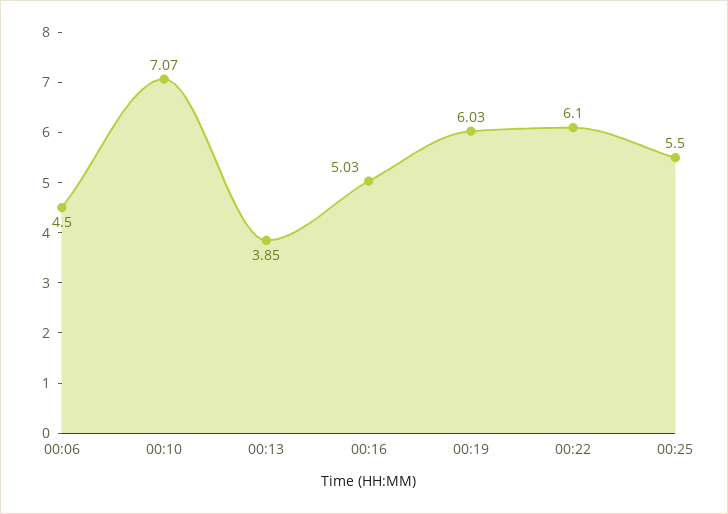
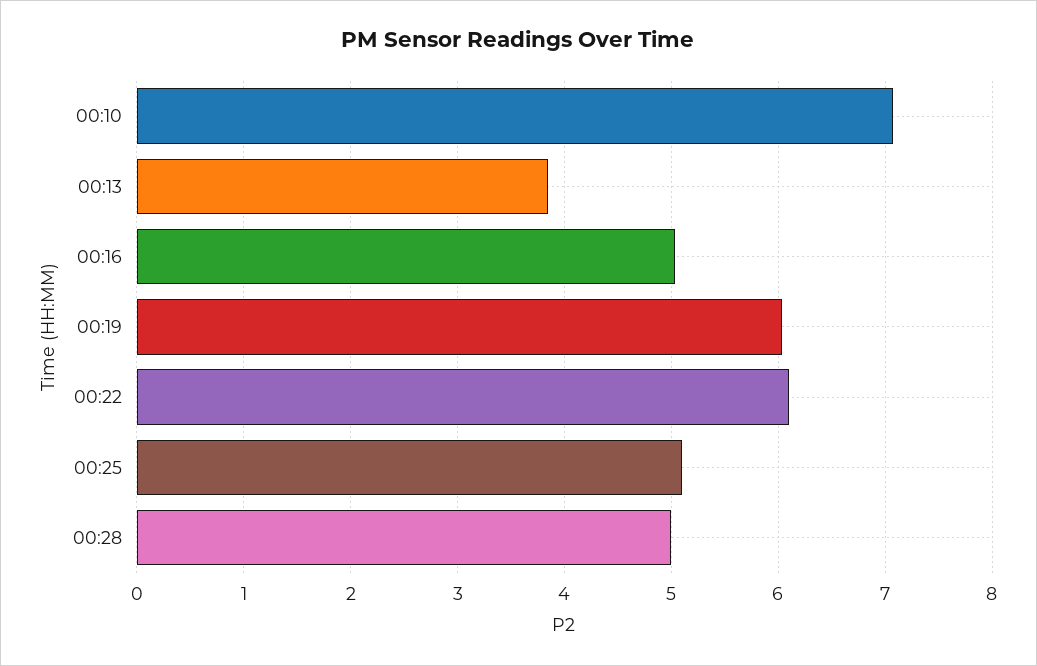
00:06: 4.5 -> none
00:25: 5.5 -> 5.1
00:28: none -> 5

